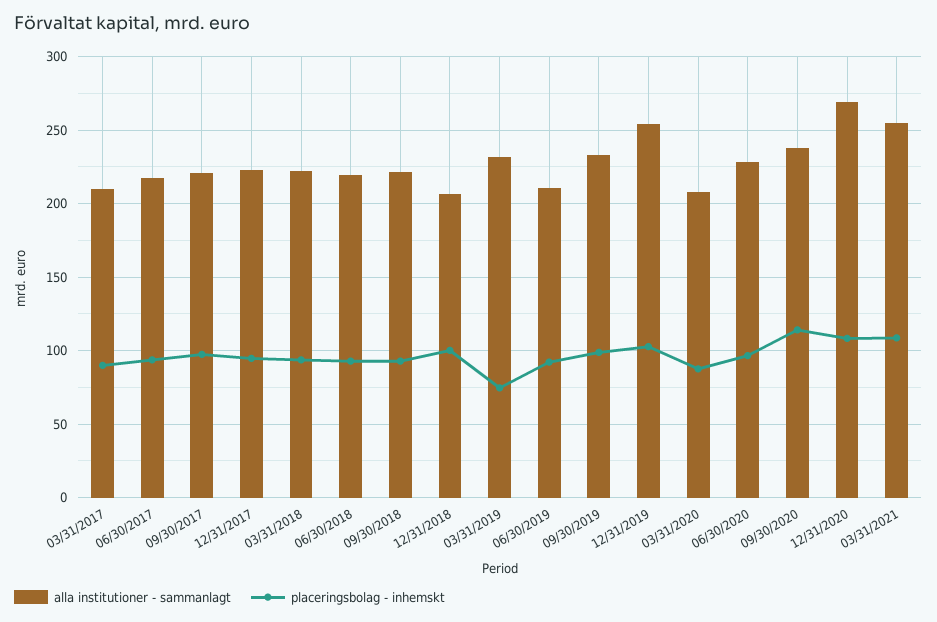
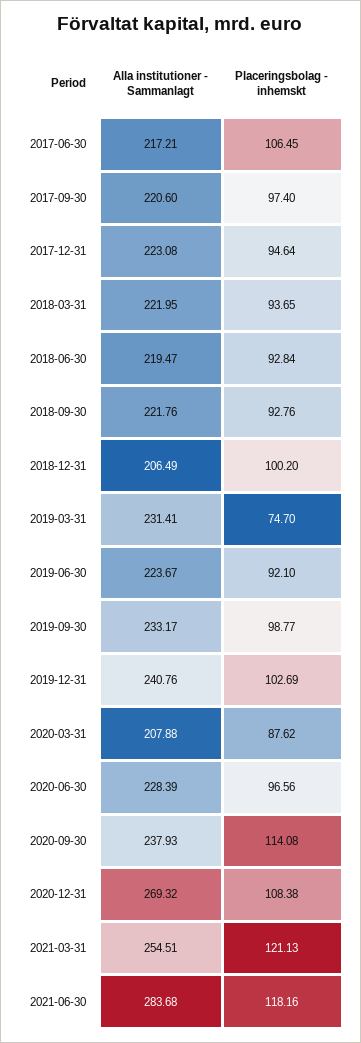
alla institutioner - sammanlagt, 03/31/2017: 210 -> none
placeringsbolag - inhemskt, 03/31/2017: 90 -> none
placeringsbolag - inhemskt, 06/30/2017: 95 -> 106.45
alla institutioner - sammanlagt, 06/30/2019: 210 -> 223.67
alla institutioner - sammanlagt, 12/31/2019: 255 -> 240.76
placeringsbolag - inhemskt, 03/31/2021: 110 -> 121.13
alla institutioner - sammanlagt, 2021-06-30: none -> 283.68
placeringsbolag - inhemskt, 2021-06-30: none -> 118.16

